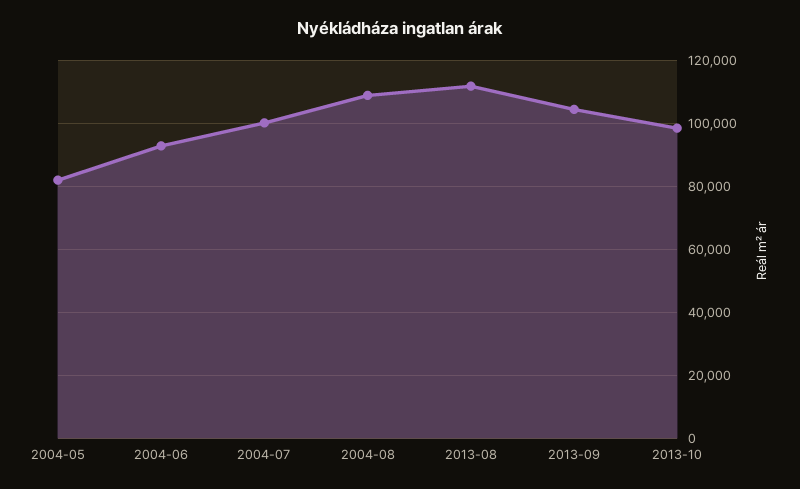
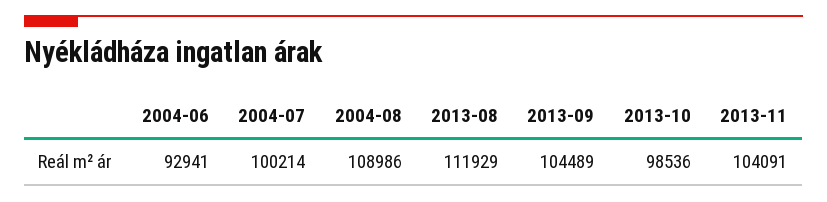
2004-05: 82000 -> none
2013-11: none -> 104091

